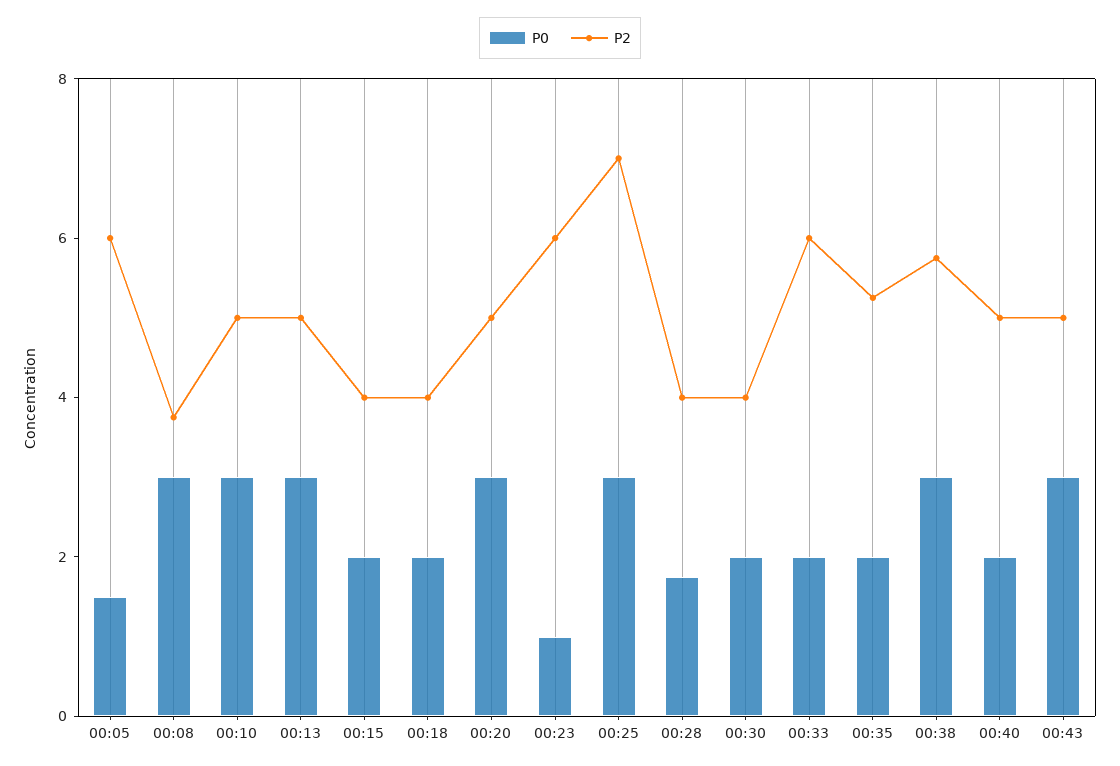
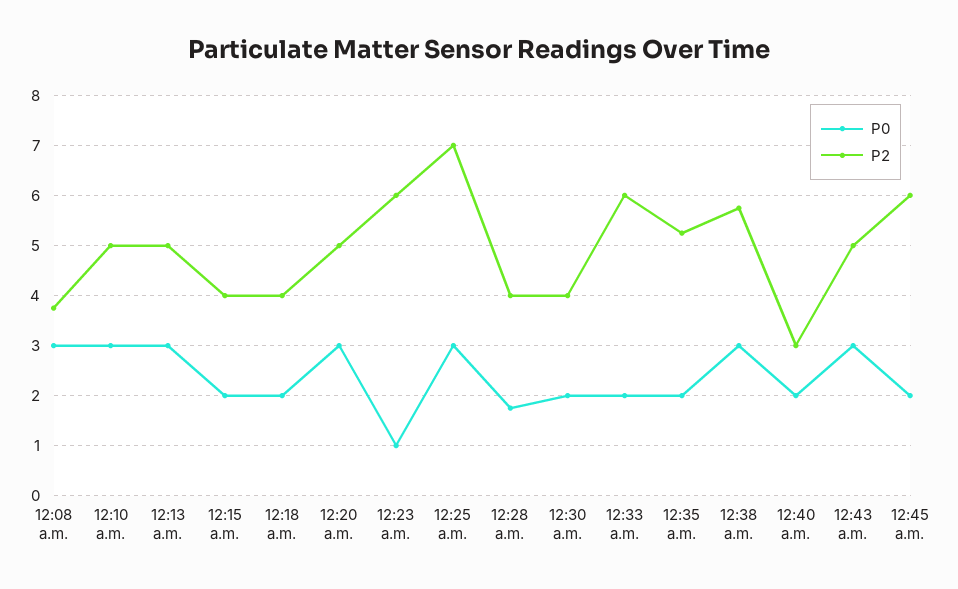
P0, 00:05: 1.5 -> none
P2, 00:05: 6 -> none
P2, 00:40: 5 -> 3
P0, 12:45 a.m.: none -> 2
P2, 12:45 a.m.: none -> 6

